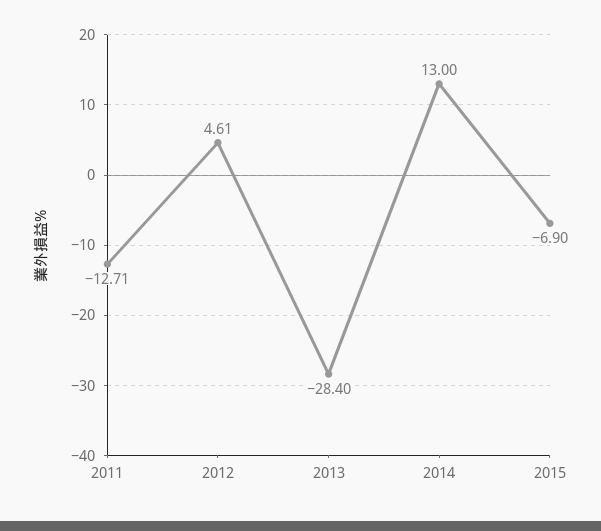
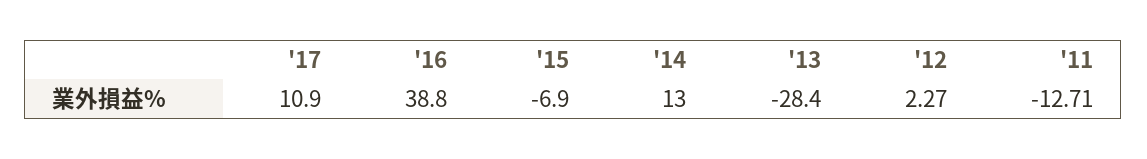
2012: 4.61 -> 2.27
'17: none -> 10.9
'16: none -> 38.8

